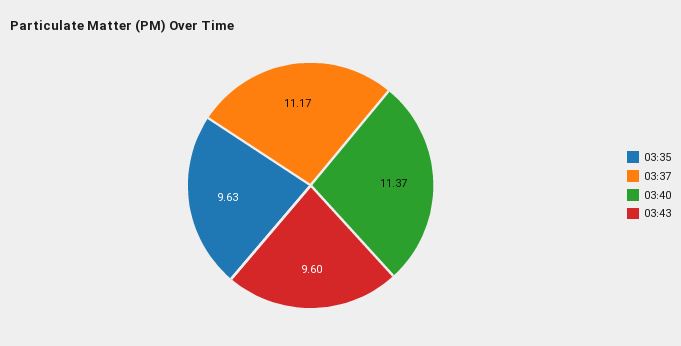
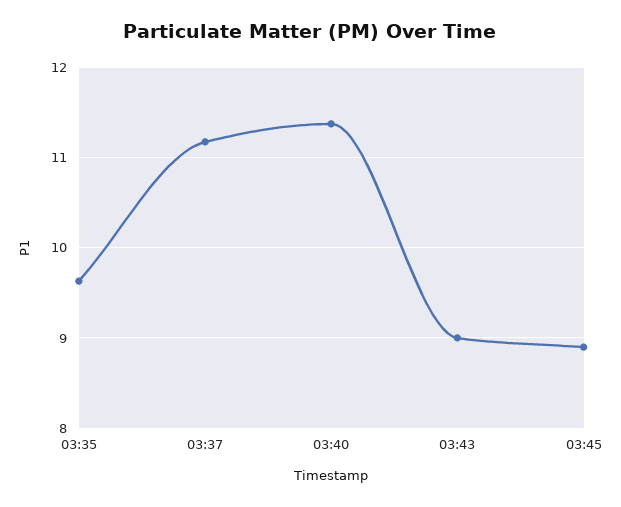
03:43: 9.6 -> 9
03:45: none -> 8.9

